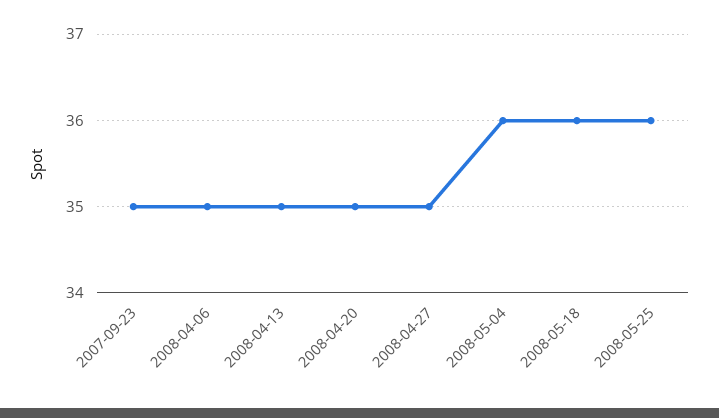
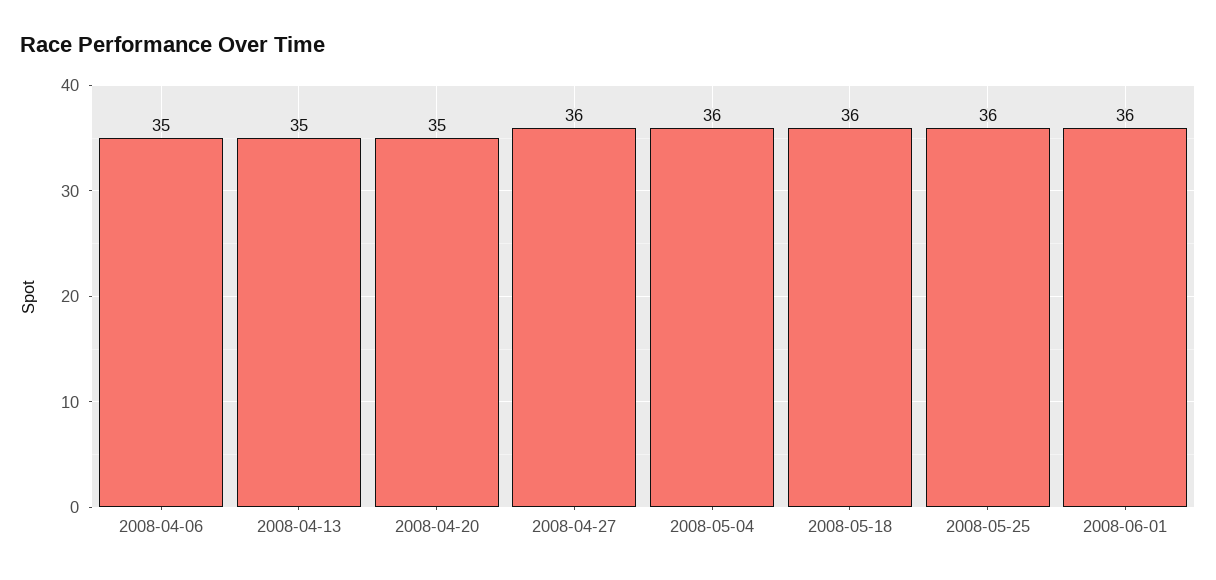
2007-09-23: 35 -> none
2008-04-27: 35 -> 36
2008-06-01: none -> 36

